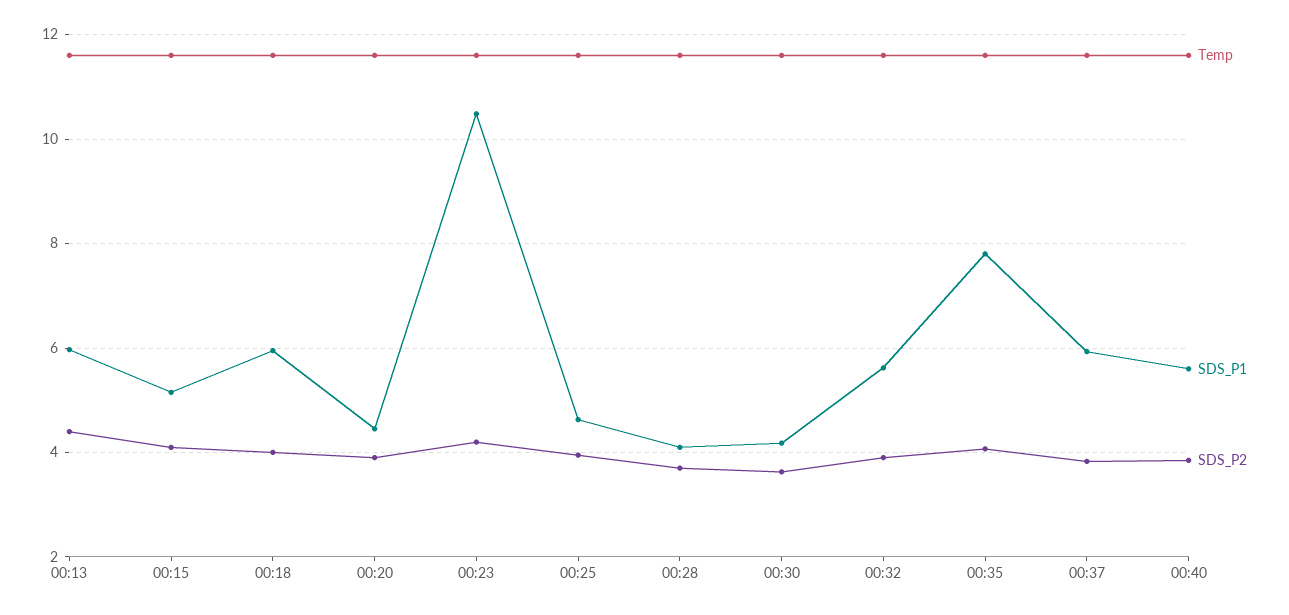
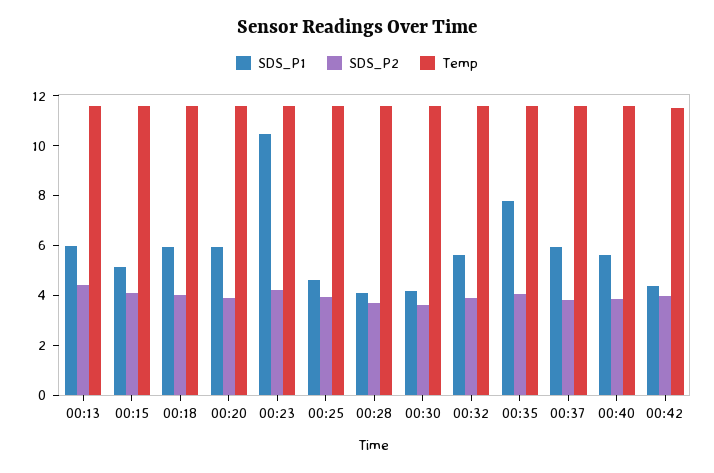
SDS_P1, 00:20: 4.4 -> 6
SDS_P1, 00:42: none -> 4.5
SDS_P2, 00:42: none -> 4
Temp, 00:42: none -> 11.5

